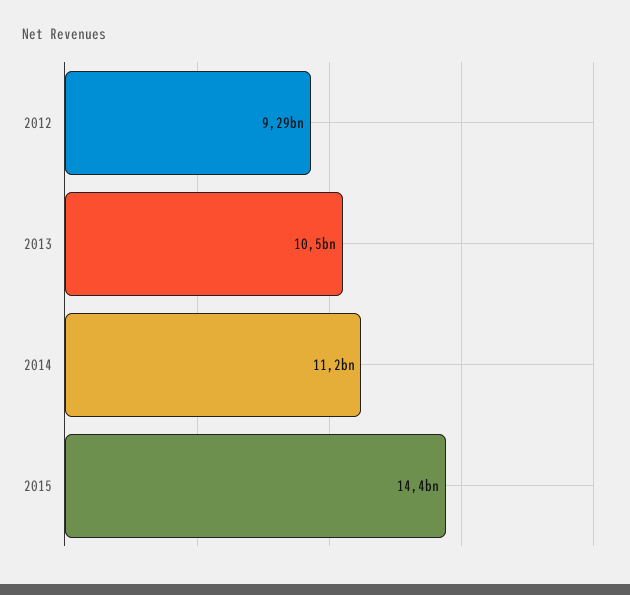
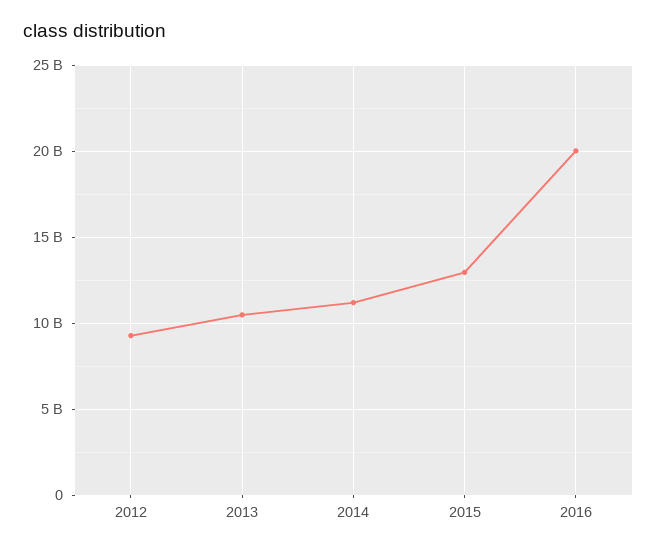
2015: 14400000000 -> 13000000000
2016: none -> 20000000000

